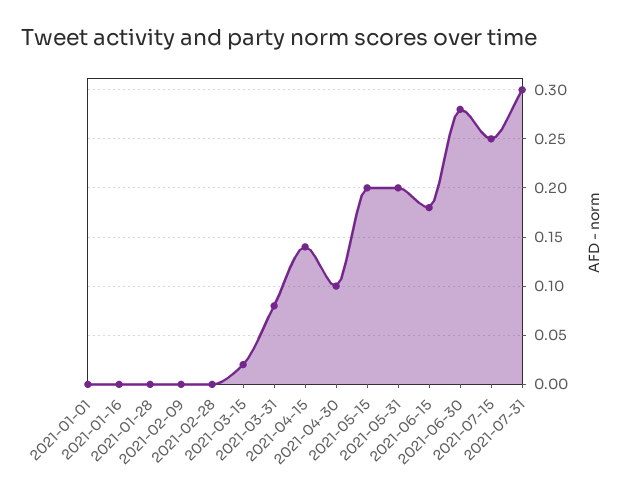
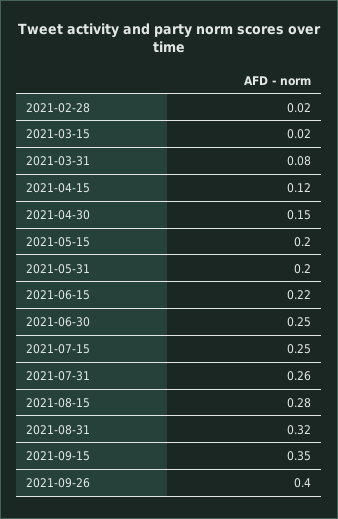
2021-01-01: 0 -> none
2021-01-16: 0 -> none
2021-01-28: 0 -> none
2021-02-09: 0 -> none
2021-02-28: 0 -> 0.02
2021-04-15: 0.14 -> 0.12
2021-04-30: 0.1 -> 0.15
2021-06-15: 0.18 -> 0.22
2021-06-30: 0.28 -> 0.25
2021-07-31: 0.3 -> 0.26
2021-08-15: none -> 0.28
2021-08-31: none -> 0.32
2021-09-15: none -> 0.35
2021-09-26: none -> 0.4

